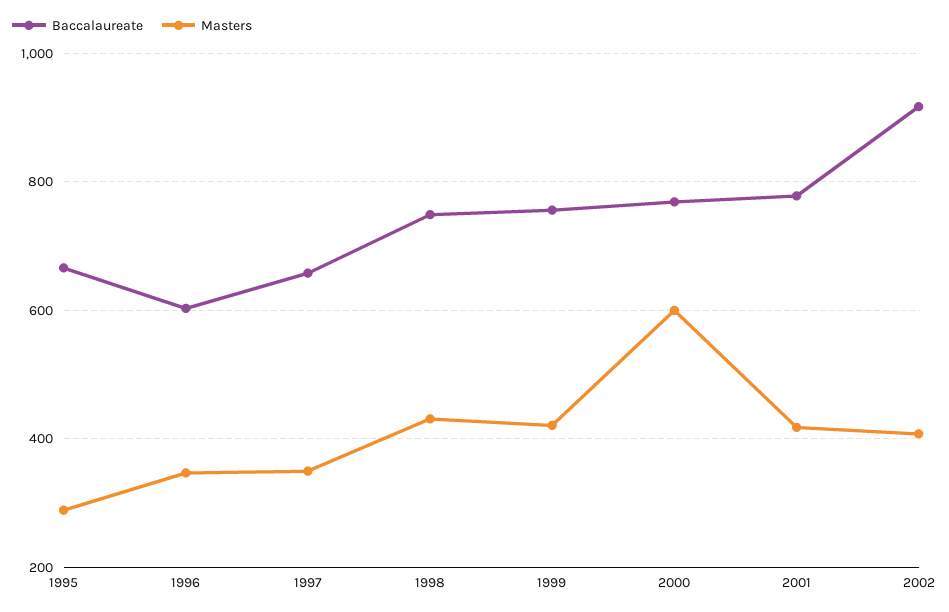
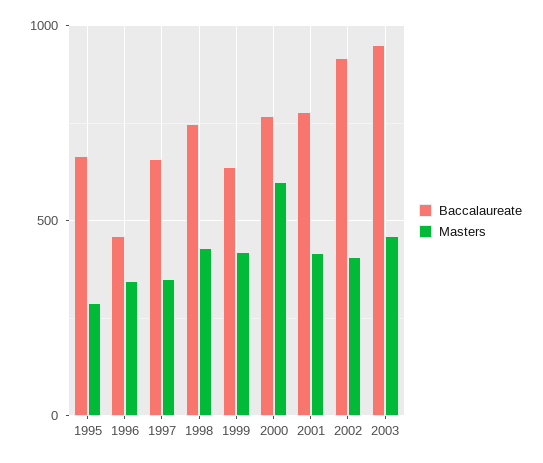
Baccalaureate, 1996: 600 -> 450
Baccalaureate, 1999: 760 -> 650
Baccalaureate, 2003: none -> 950
Masters, 2003: none -> 450

